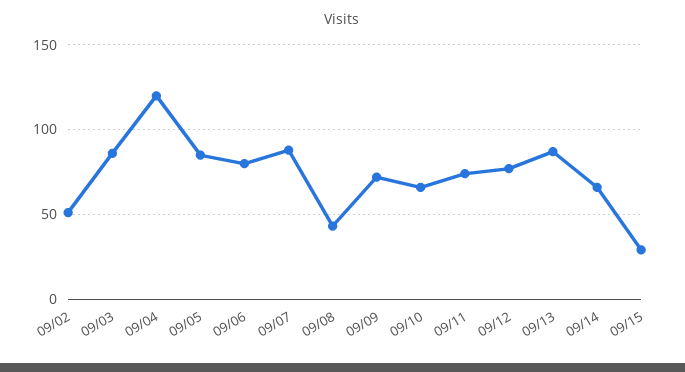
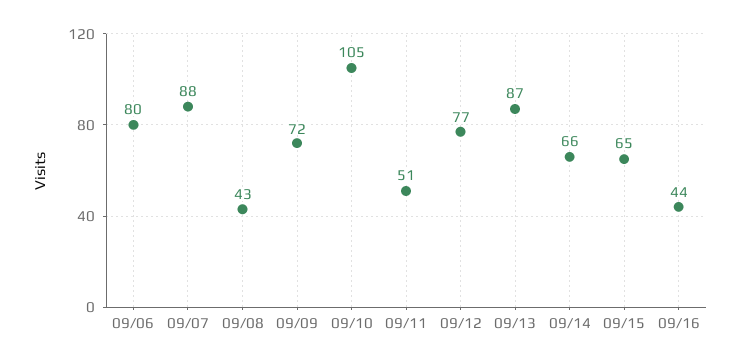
09/02: 50 -> none
09/03: 85 -> none
09/04: 120 -> none
09/05: 85 -> none
09/10: 65 -> 105
09/11: 75 -> 51
09/15: 30 -> 65
09/16: none -> 44

